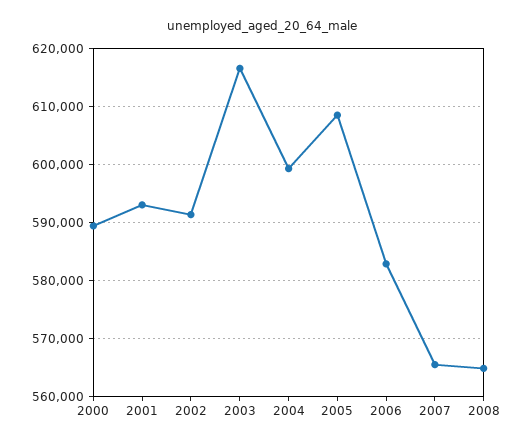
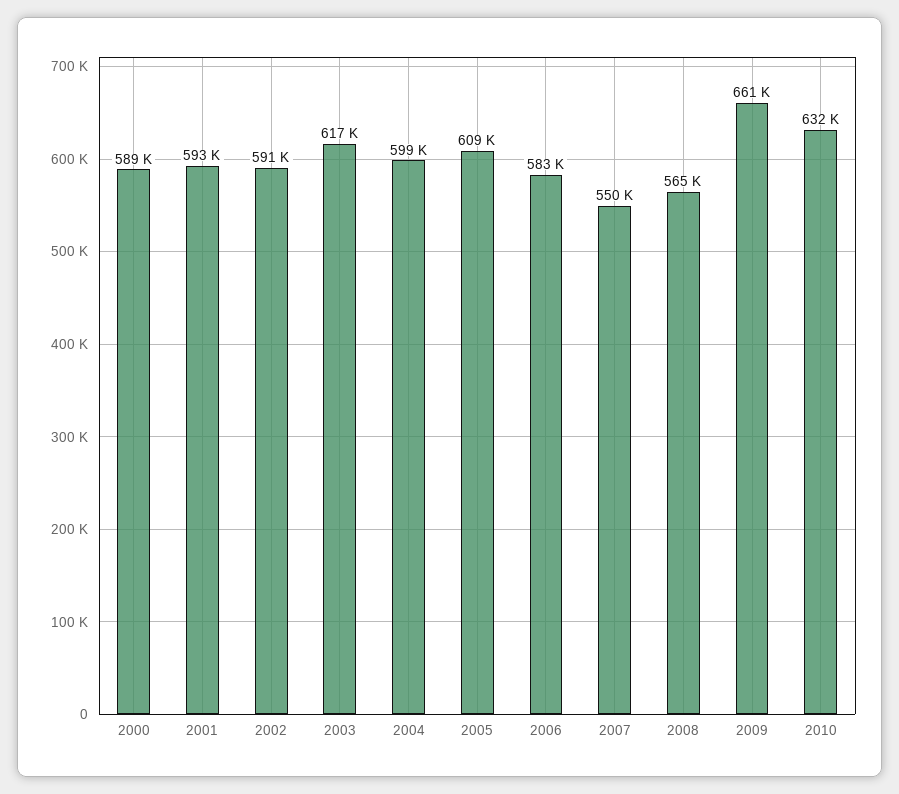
2007: 566000 -> 550000
2009: none -> 661000
2010: none -> 632000

